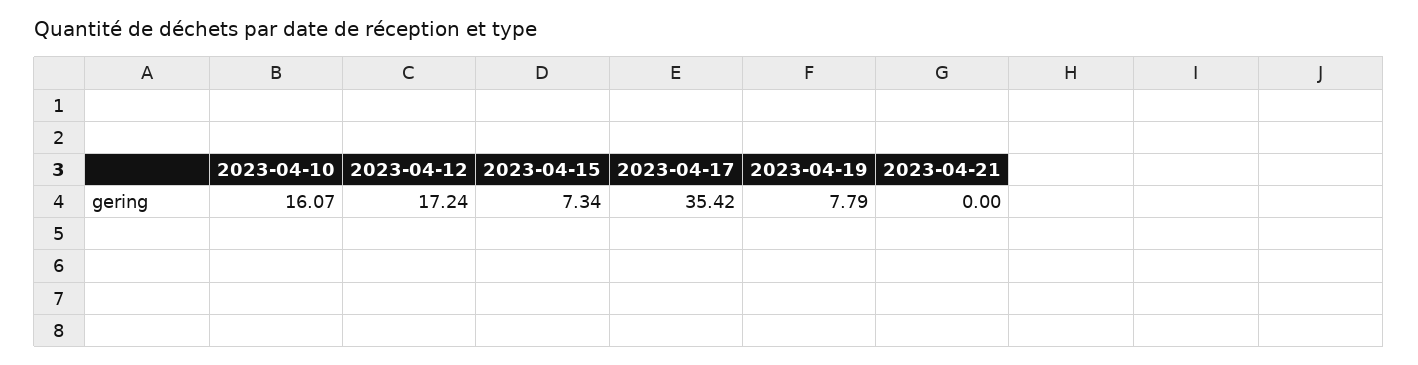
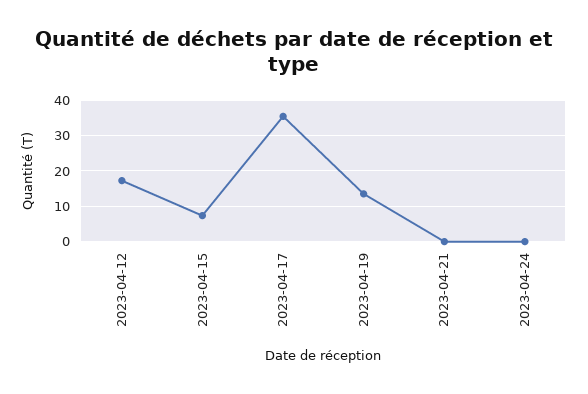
2023-04-10: 16.07 -> none
2023-04-19: 7.79 -> 14
2023-04-24: none -> 0

